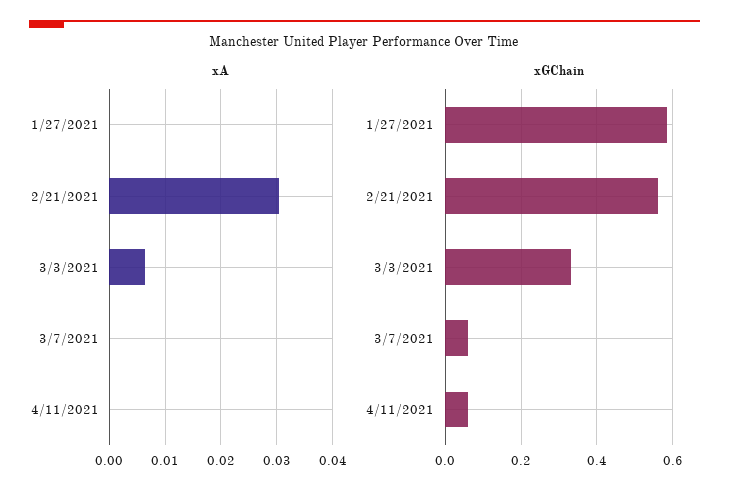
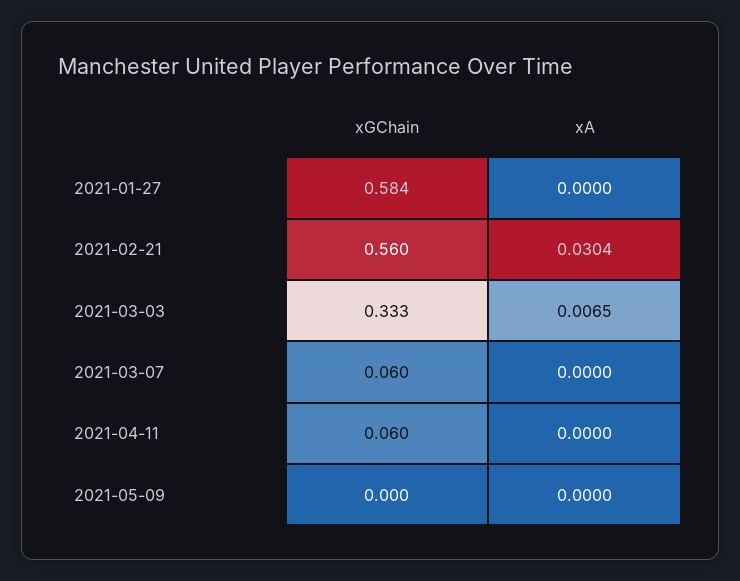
xGChain, 2021-05-09: none -> 0
xA, 2021-05-09: none -> 0

